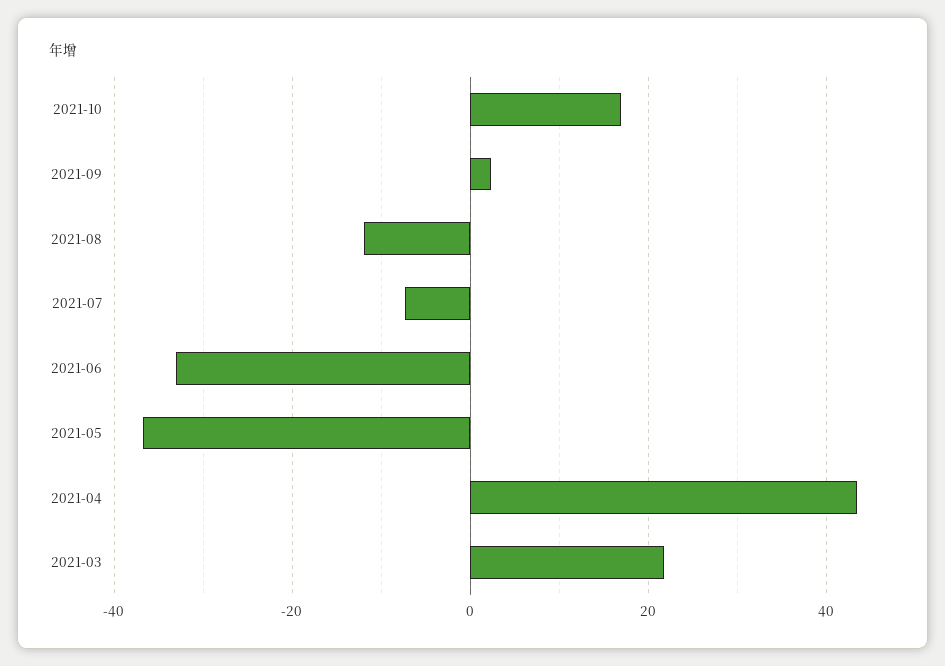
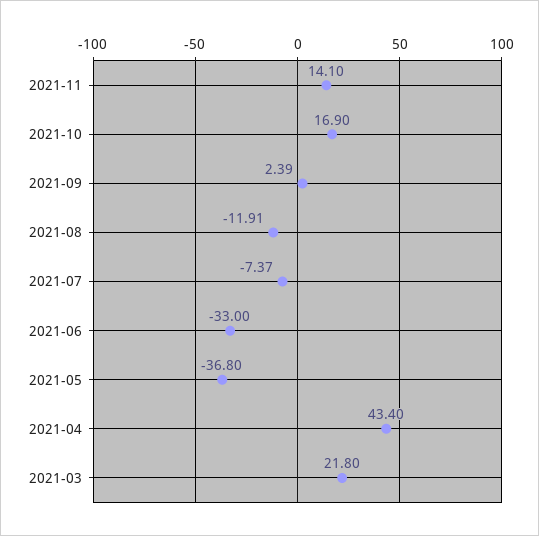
2021-11: none -> 14.1

